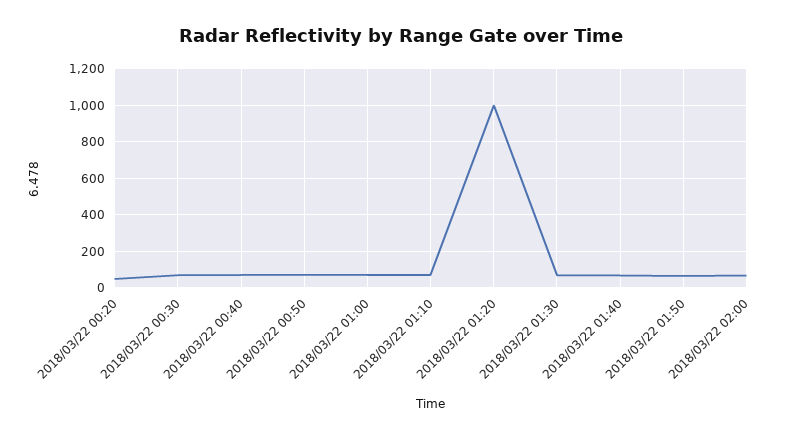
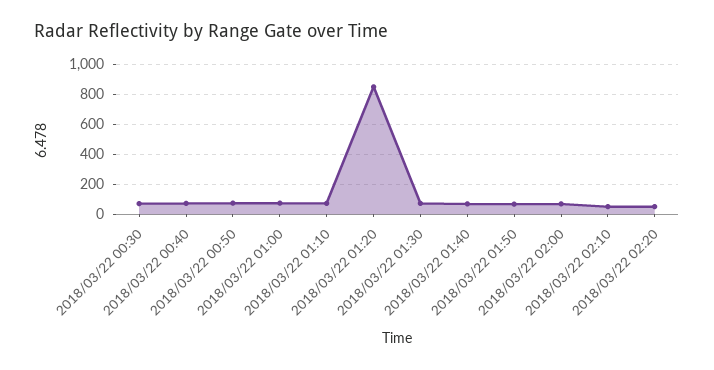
2018/03/22 00:20: 50 -> none
2018/03/22 01:20: 1000 -> 850
2018/03/22 02:10: none -> 50
2018/03/22 02:20: none -> 50

